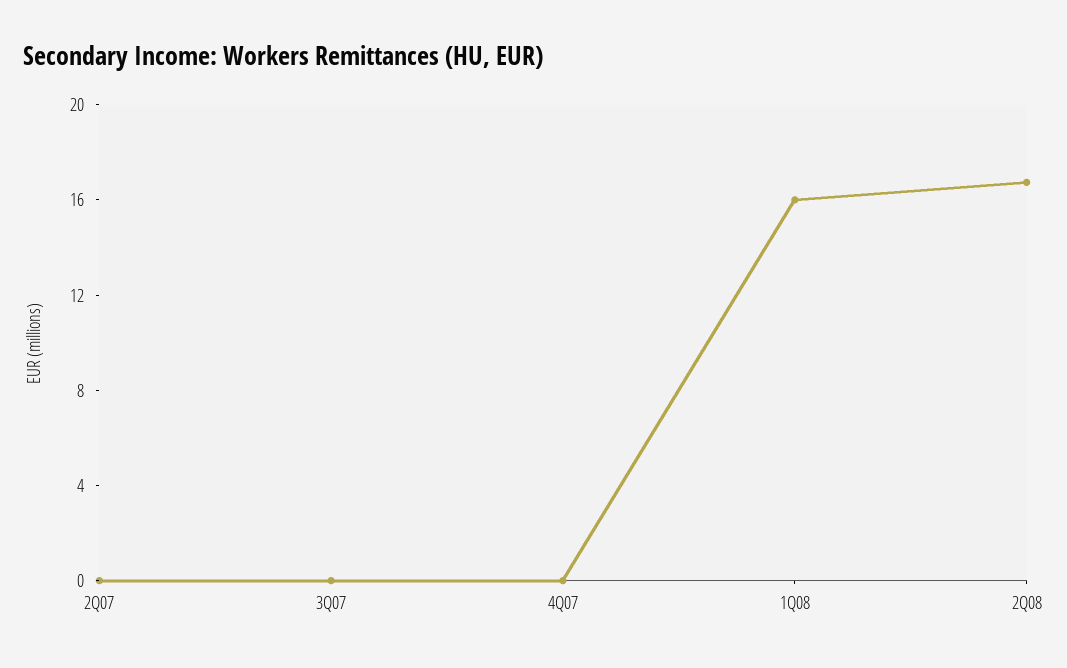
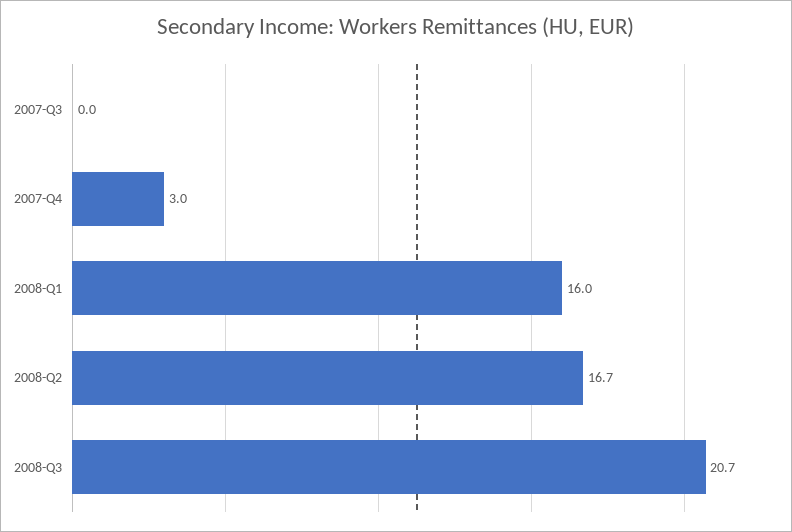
2Q07: 0 -> none
4Q07: 0 -> 3
2008-Q3: none -> 20.7

